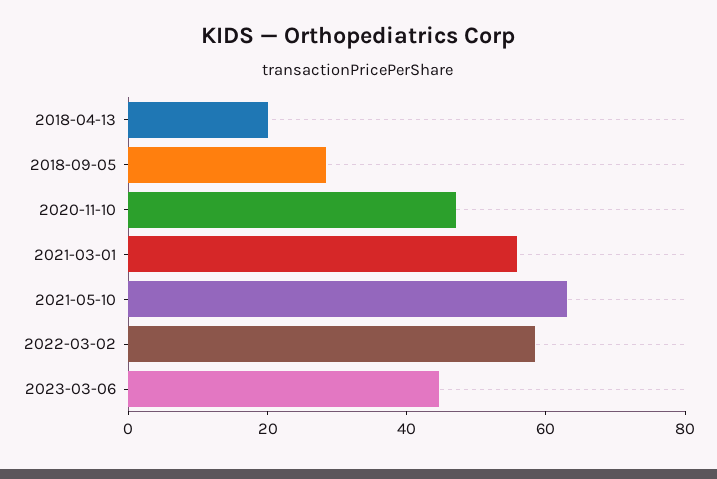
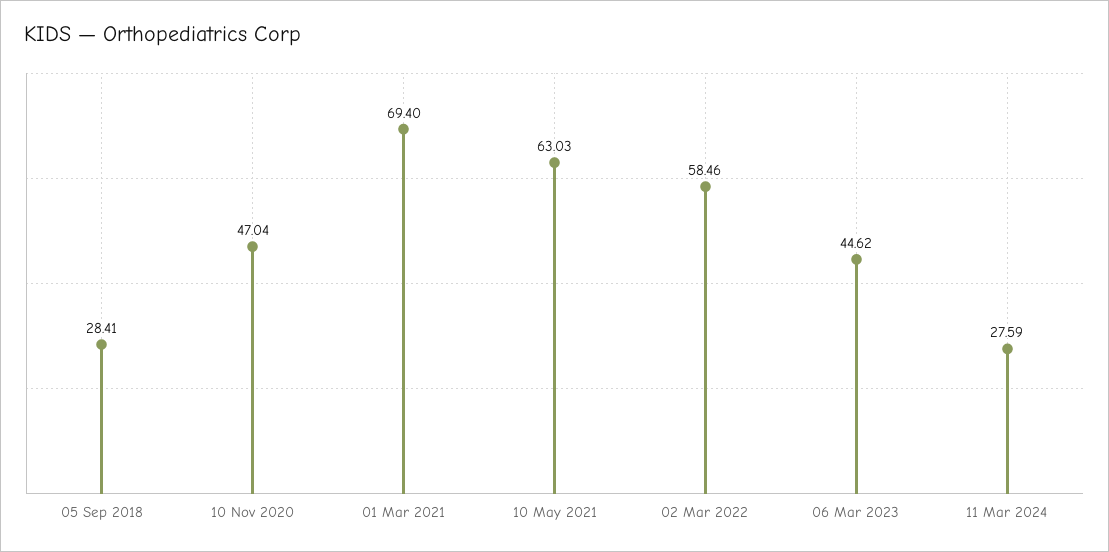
2018-04-13: 20 -> none
2021-03-01: 55 -> 69.4
11 Mar 2024: none -> 27.59

